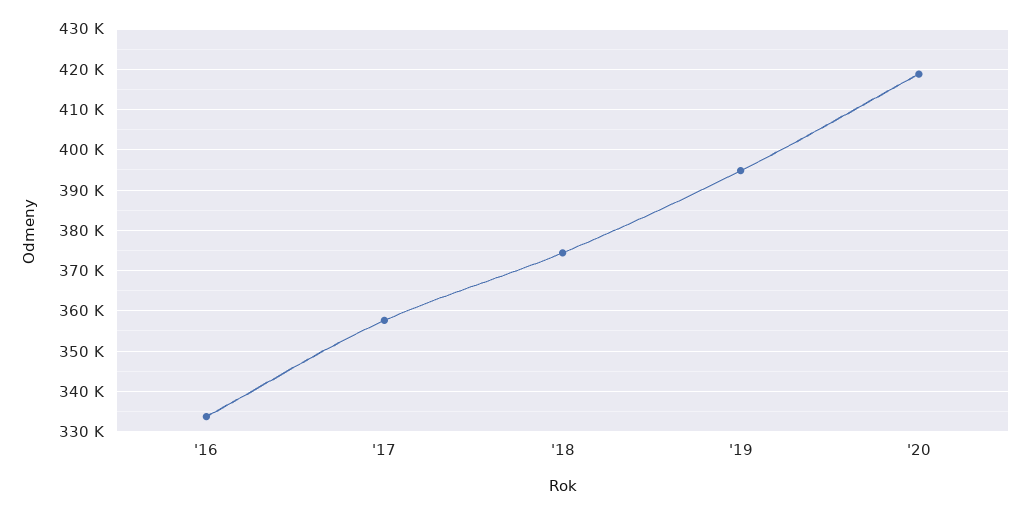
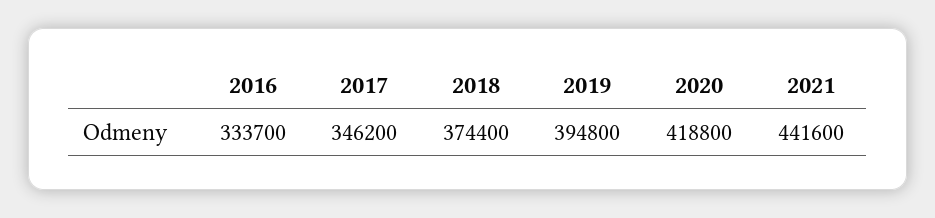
'17: 358000 -> 346200
2021: none -> 441600

